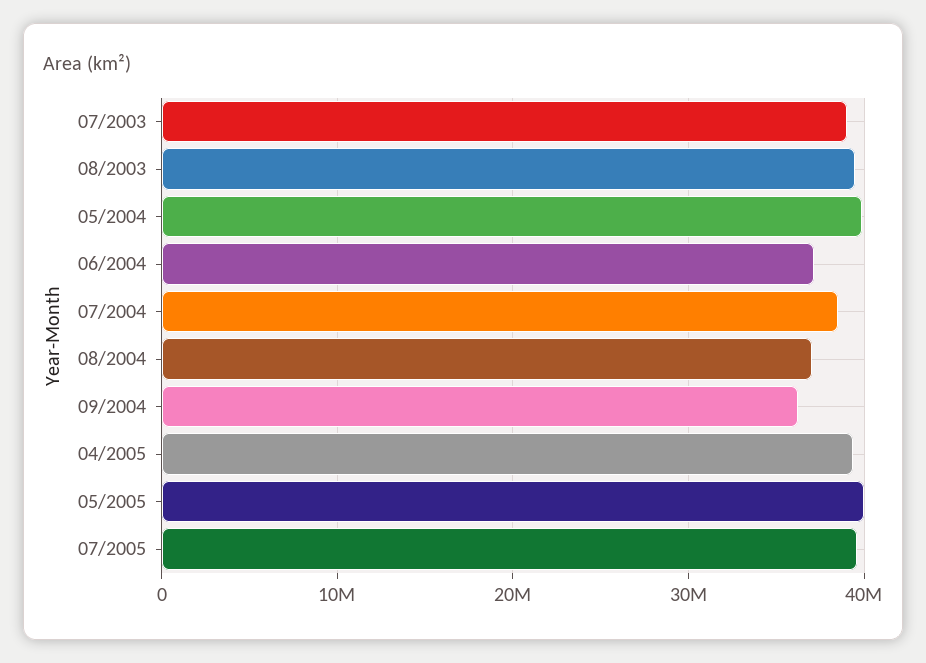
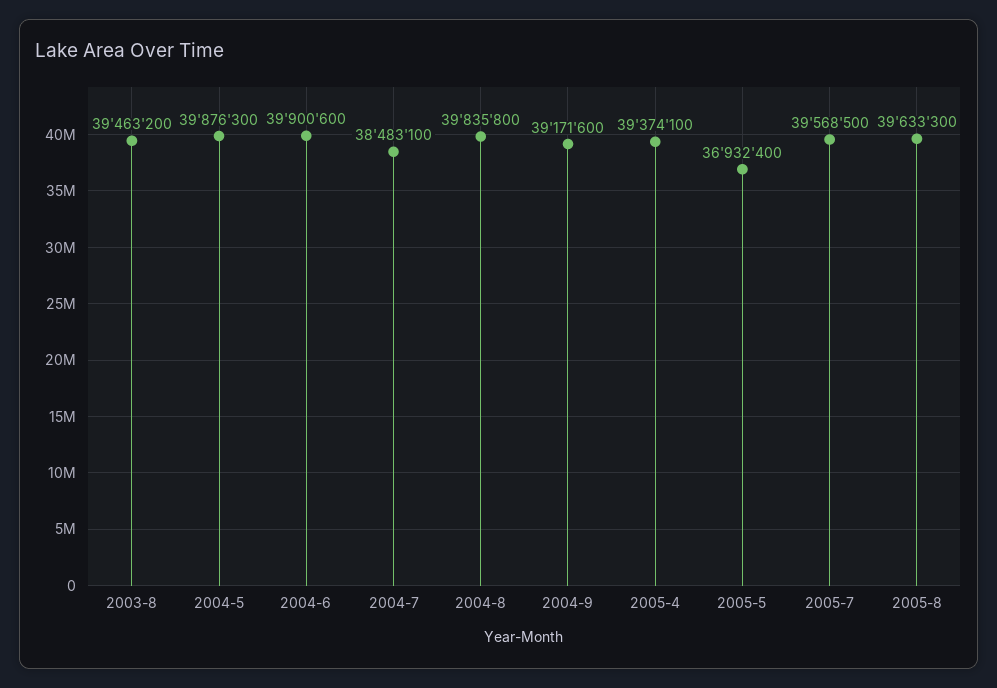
07/2003: 39000000 -> none
06/2004: 37000000 -> 39900600
08/2004: 37000000 -> 39835800
09/2004: 36000000 -> 39171600
05/2005: 40000000 -> 36932400
2005-8: none -> 39633300

